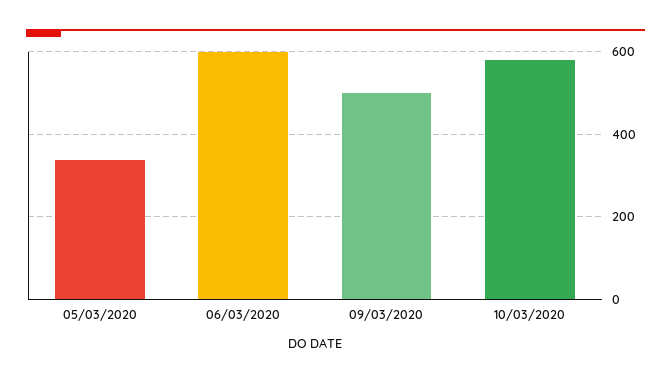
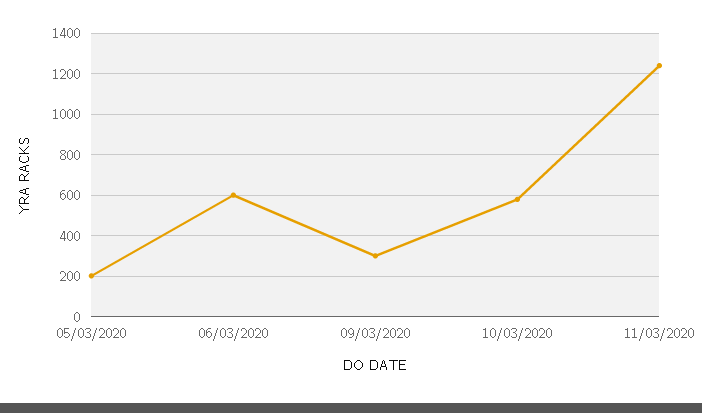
05/03/2020: 340 -> 200
09/03/2020: 500 -> 300
11/03/2020: none -> 1250

